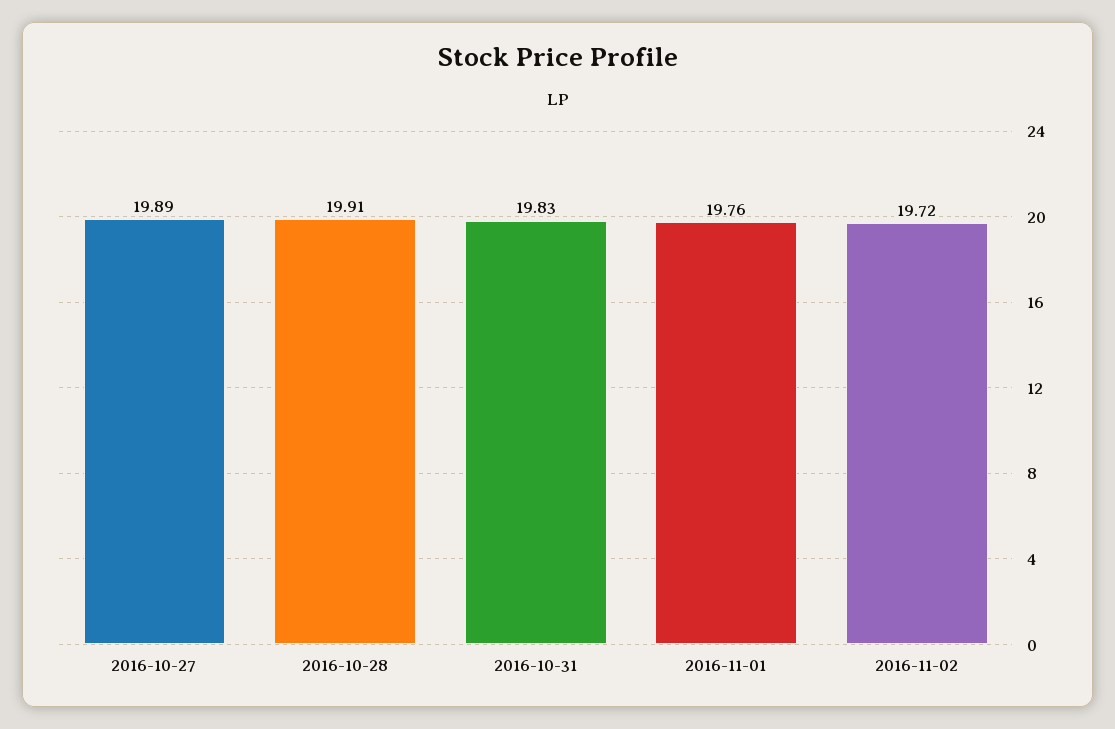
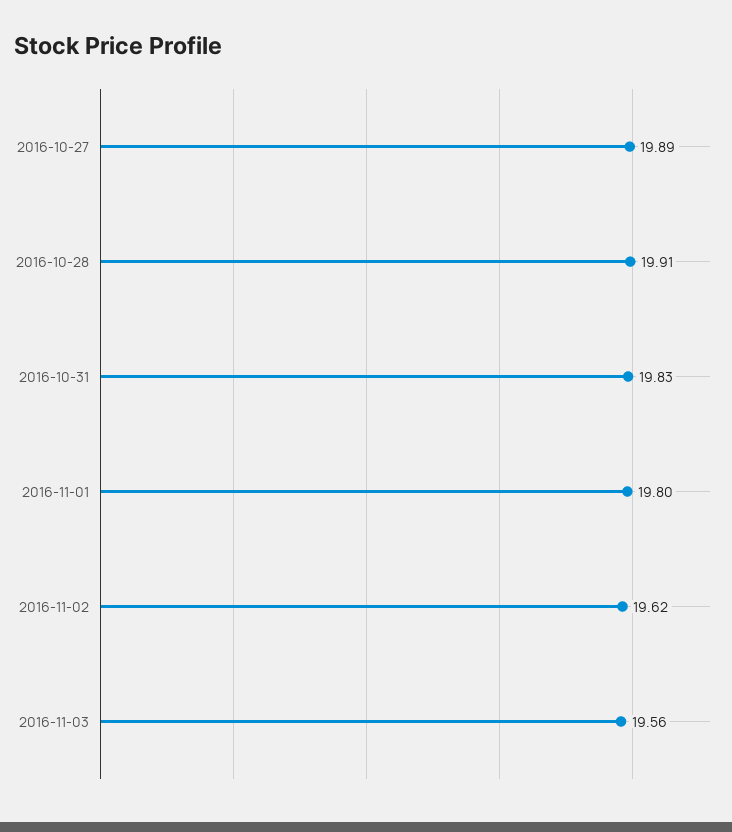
2016-11-01: 19.76 -> 19.8
2016-11-02: 19.72 -> 19.62
2016-11-03: none -> 19.56

